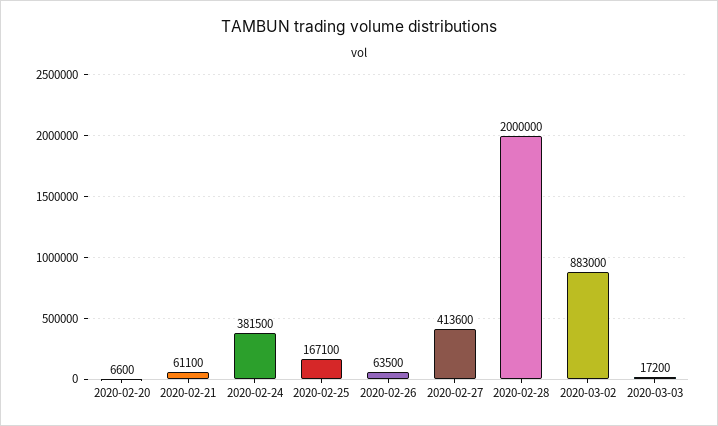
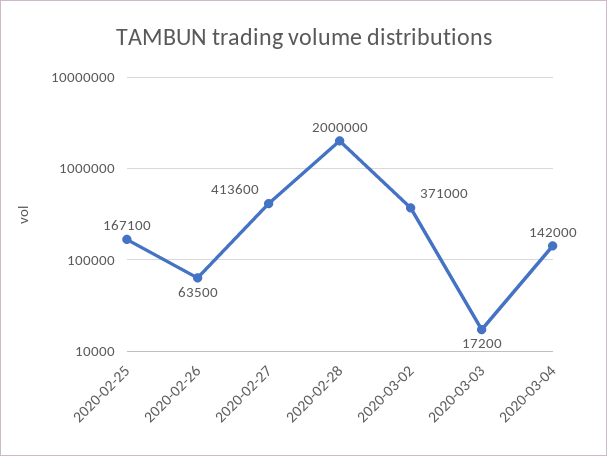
2020-02-20: 6600 -> none
2020-02-21: 61100 -> none
2020-02-24: 381500 -> none
2020-03-02: 883000 -> 371000
2020-03-04: none -> 142000

